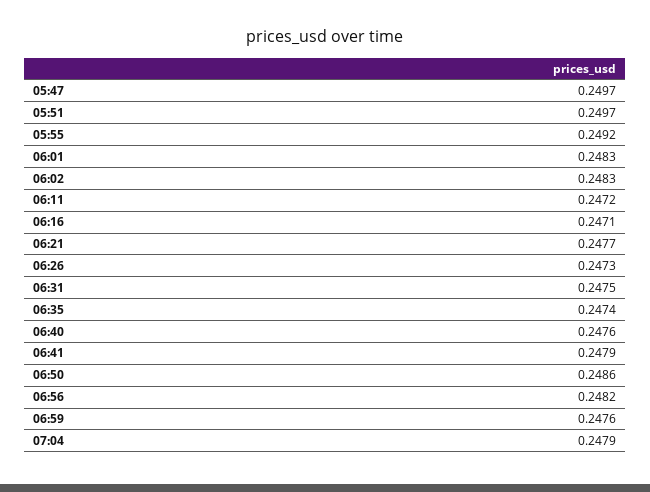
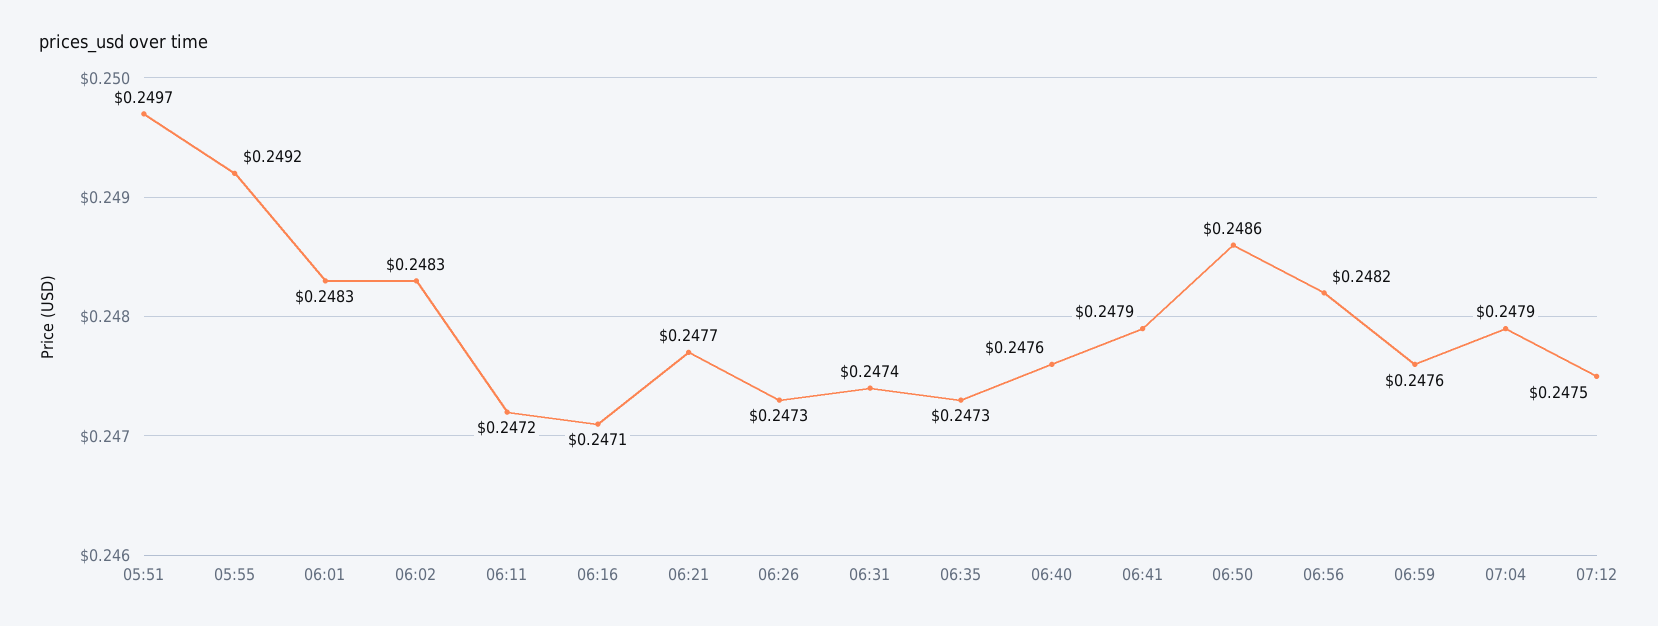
05:47: 0.2497 -> none
06:31: 0.2475 -> 0.2474
06:35: 0.2474 -> 0.2473
07:12: none -> 0.2475

